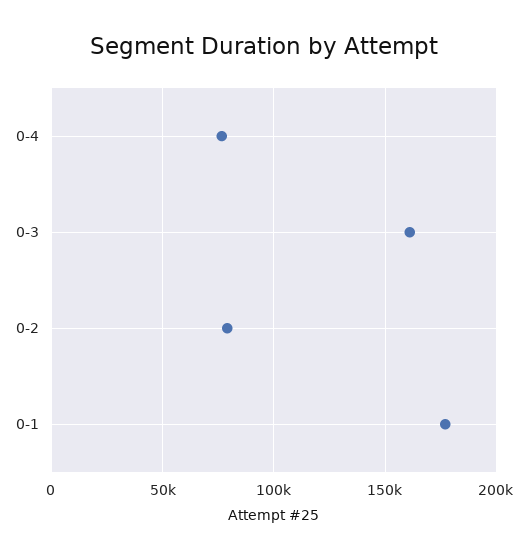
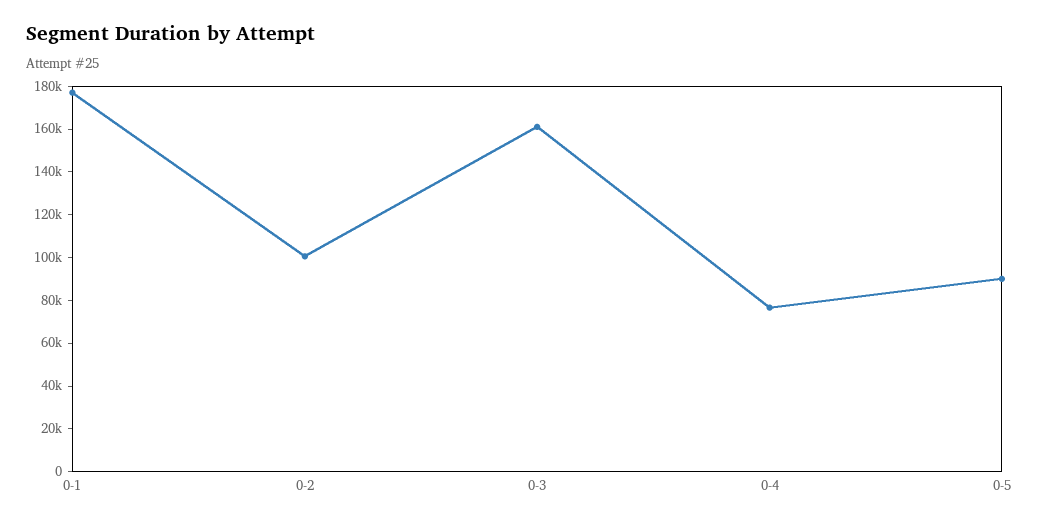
0-2: 80000 -> 100000
0-5: none -> 90000

